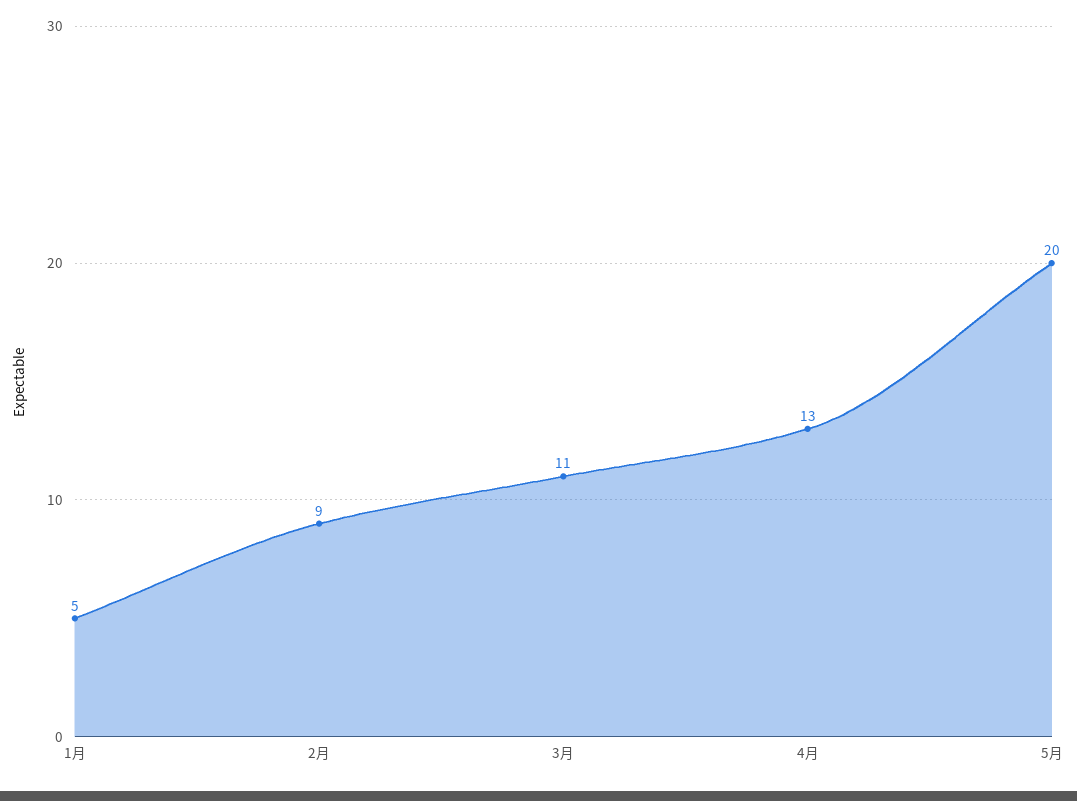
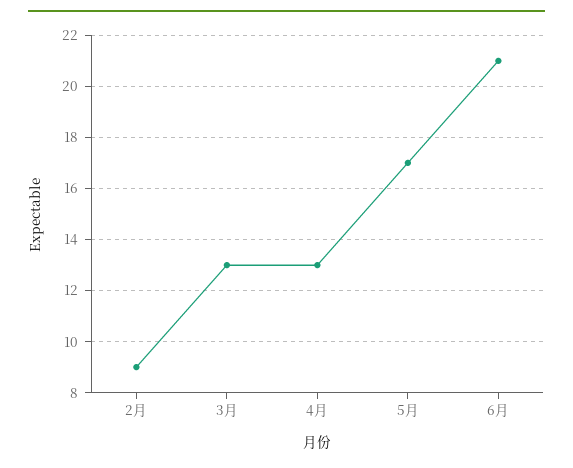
1月: 5 -> none
3月: 11 -> 13
5月: 20 -> 17
6月: none -> 21

